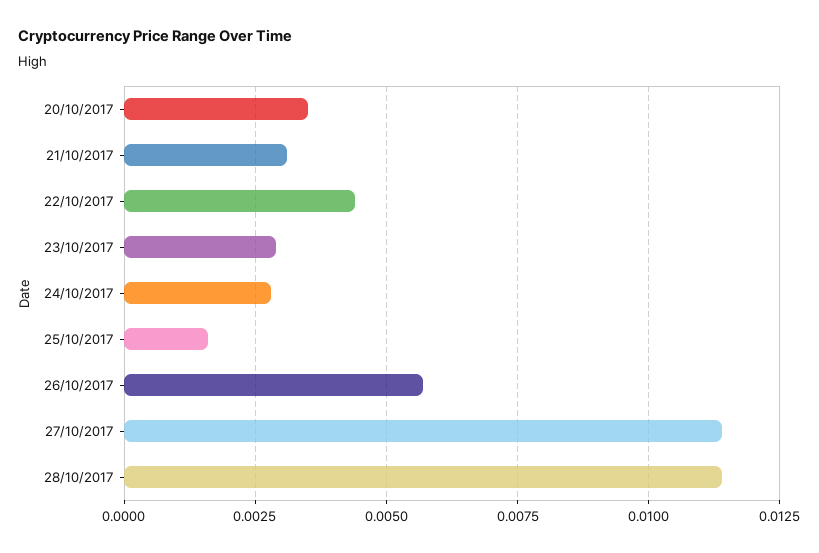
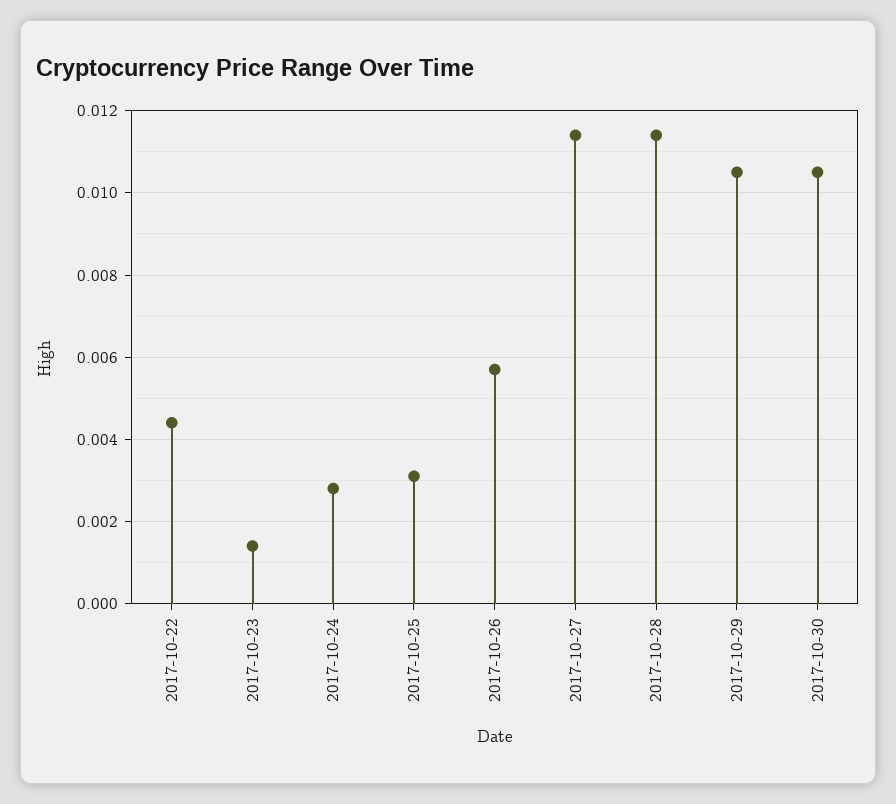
20/10/2017: 0.0035 -> none
21/10/2017: 0.003 -> none
23/10/2017: 0.003 -> 0.0015
25/10/2017: 0.0015 -> 0.003
2017-10-29: none -> 0.0105
2017-10-30: none -> 0.0105

